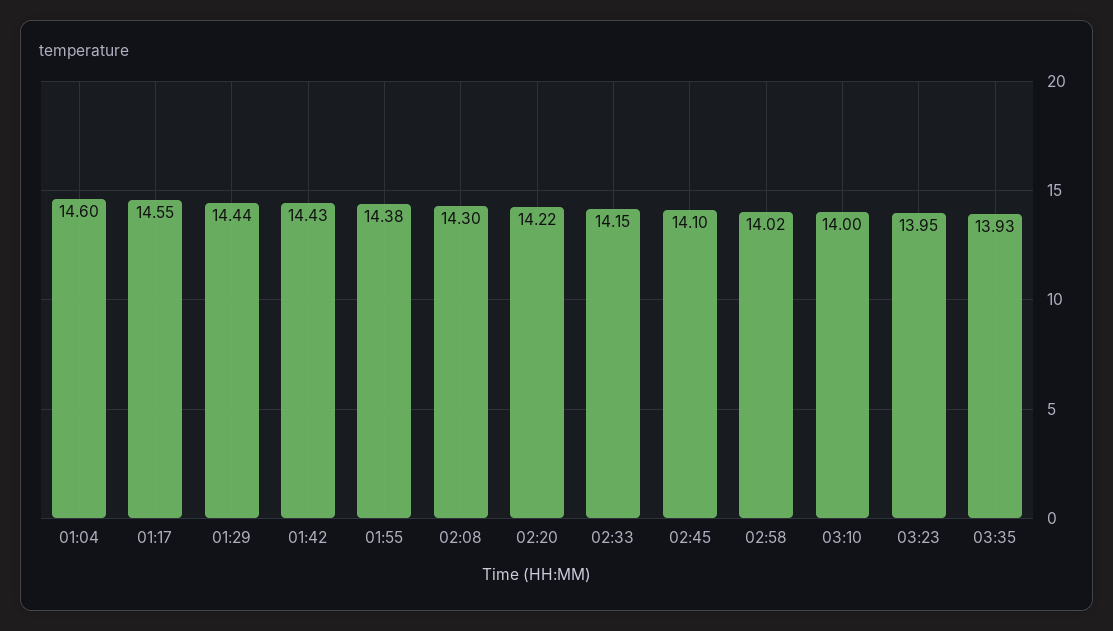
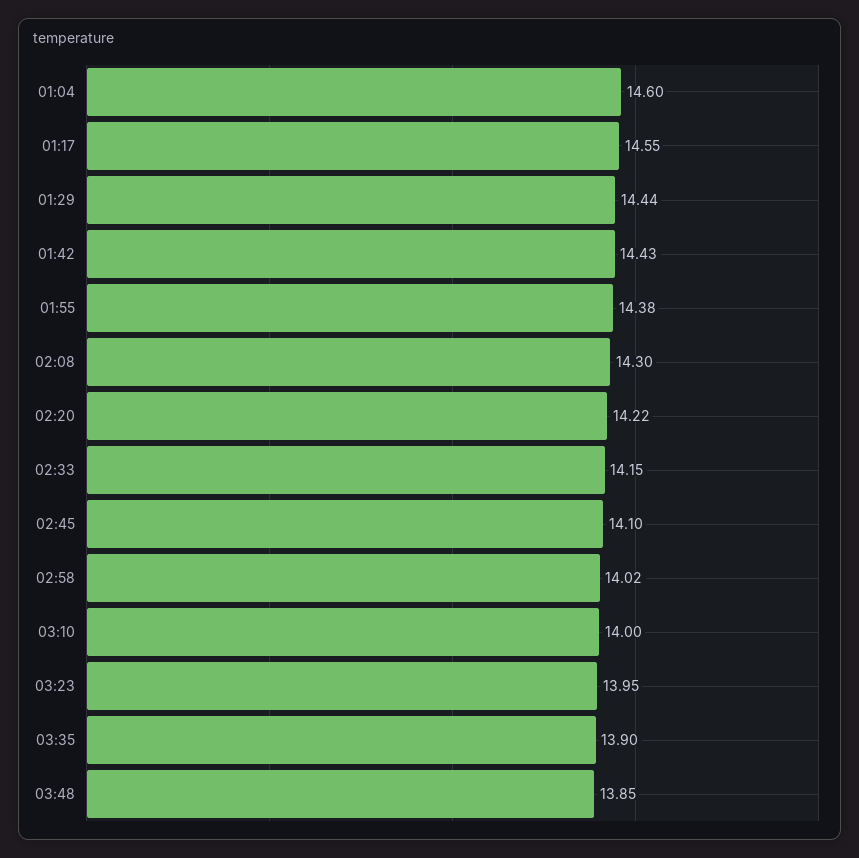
03:35: 13.93 -> 13.9
03:48: none -> 13.85

